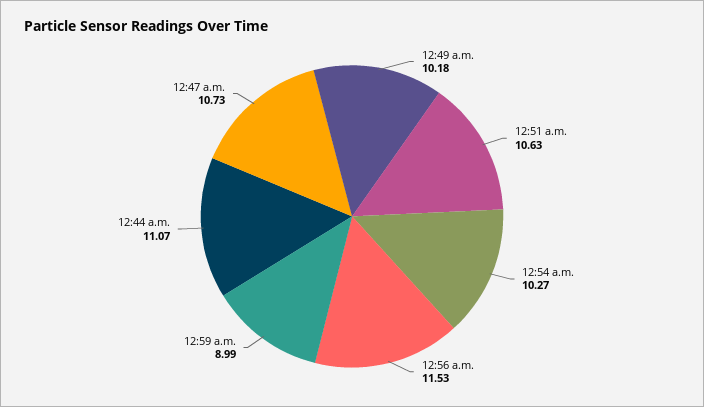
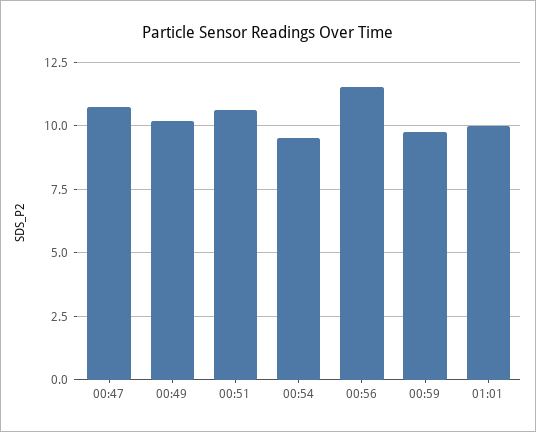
12:54 a.m.: 10.27 -> 9.5
12:59 a.m.: 8.99 -> 9.75
12:44 a.m.: 11.07 -> none
01:01: none -> 10

